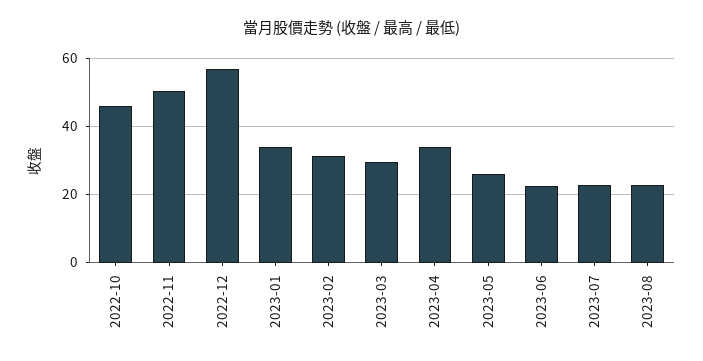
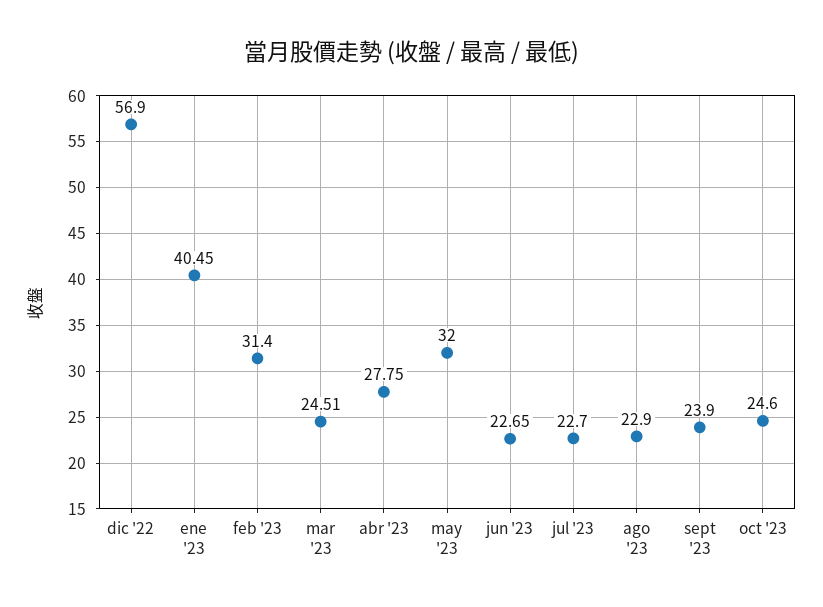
2022-10: 46 -> none
2022-11: 50 -> none
2023-01: 34 -> 40.45
2023-03: 30 -> 24.51
2023-04: 34 -> 27.75
2023-05: 26 -> 32
sept '23: none -> 23.9
oct '23: none -> 24.6

